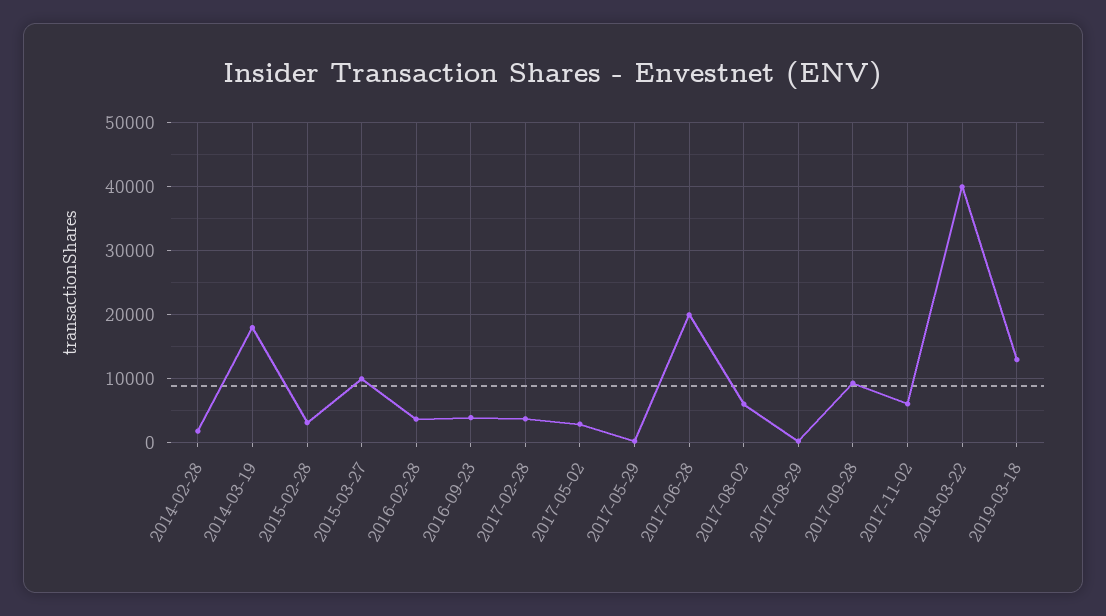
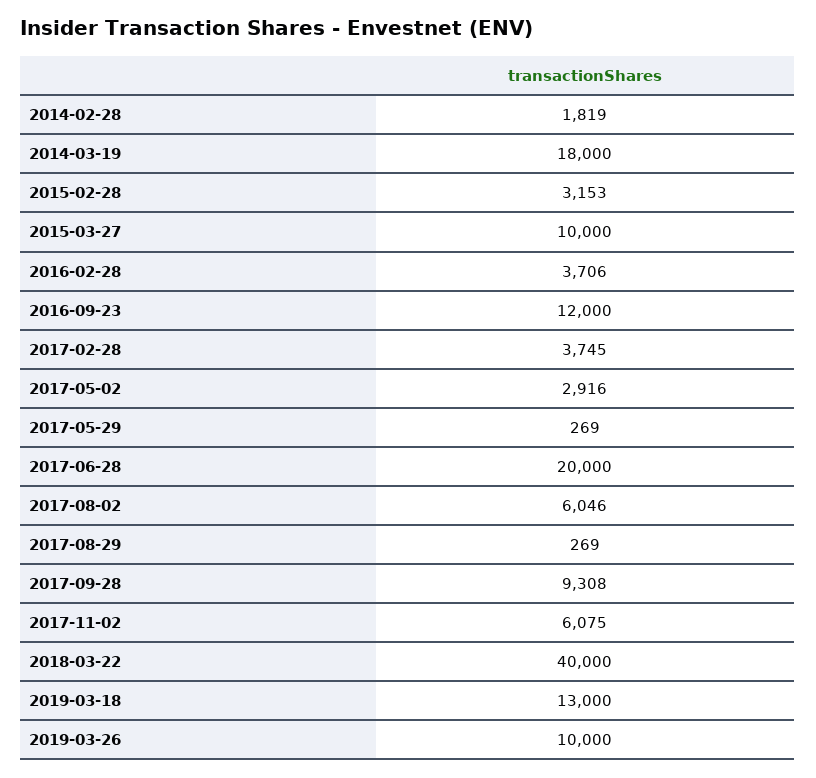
2016-09-23: 4000 -> 12000
2019-03-26: none -> 10000

